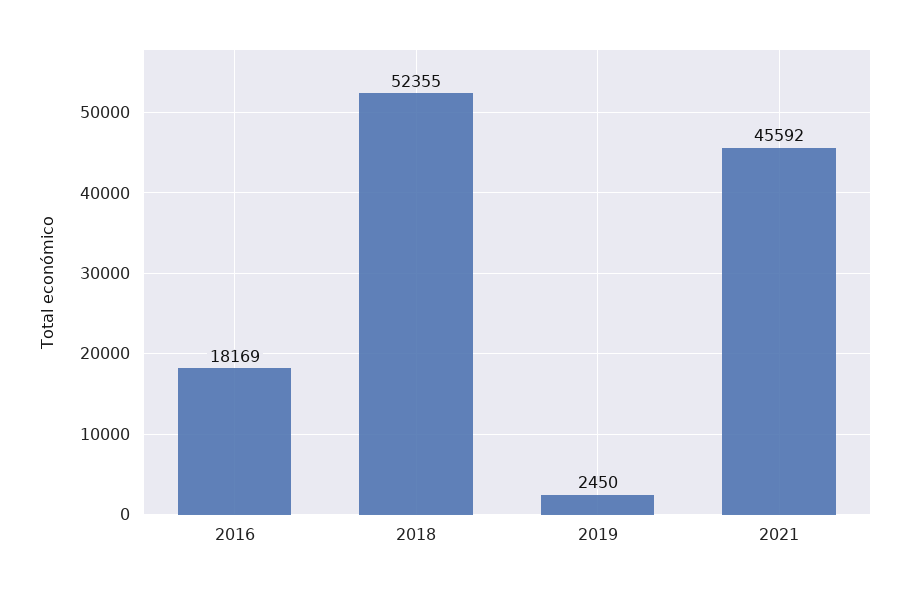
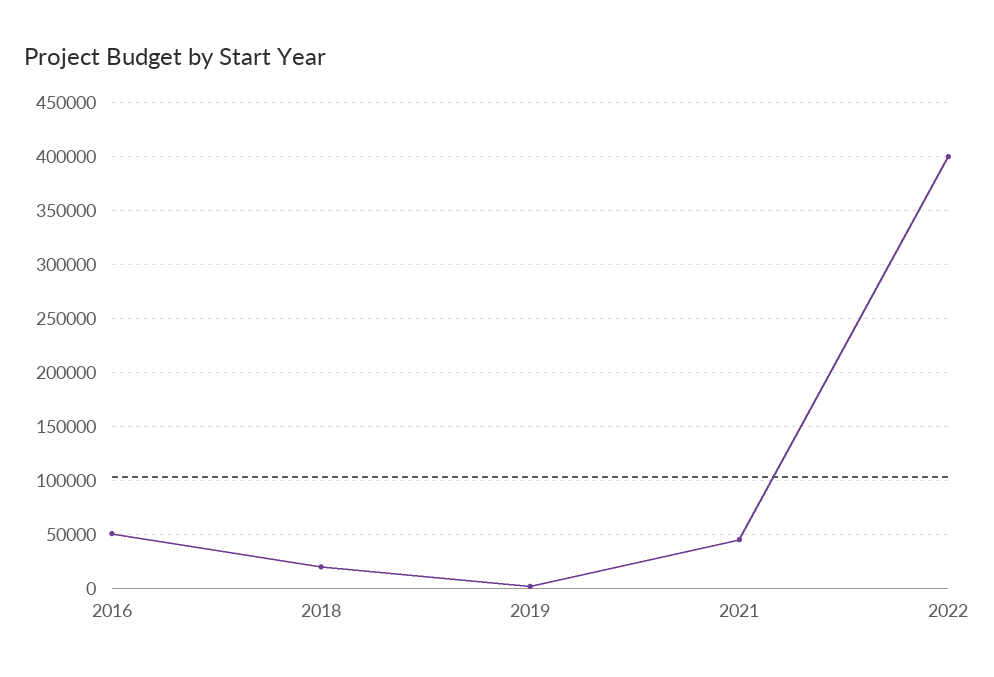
2016: 18169 -> 50000
2018: 52355 -> 20000
2022: none -> 400000

